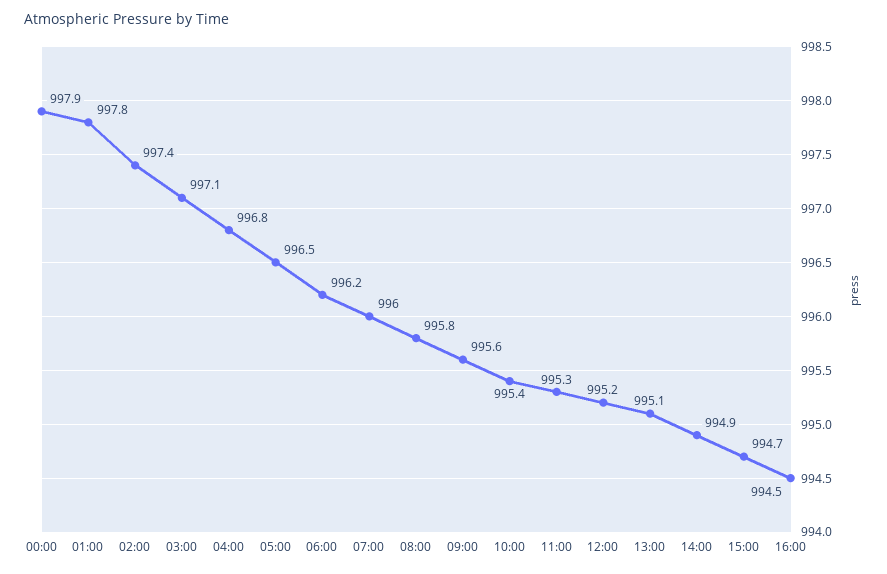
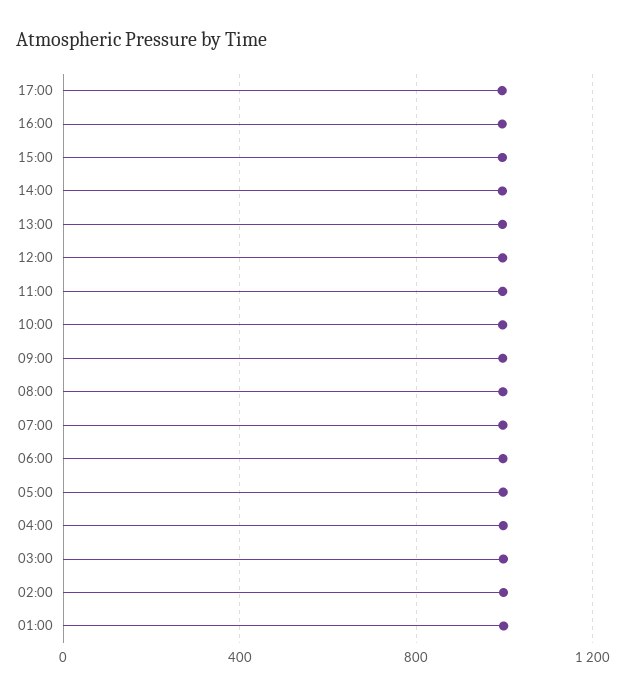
00:00: 997.9 -> none
17:00: none -> 1000

